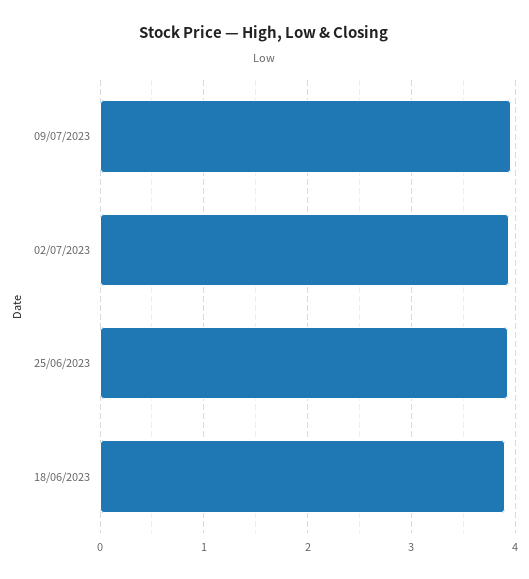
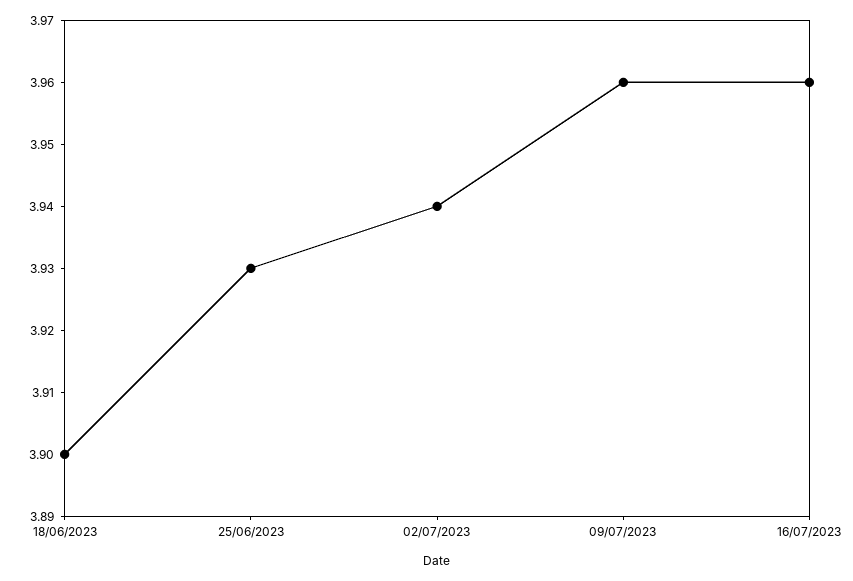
16/07/2023: none -> 3.96

